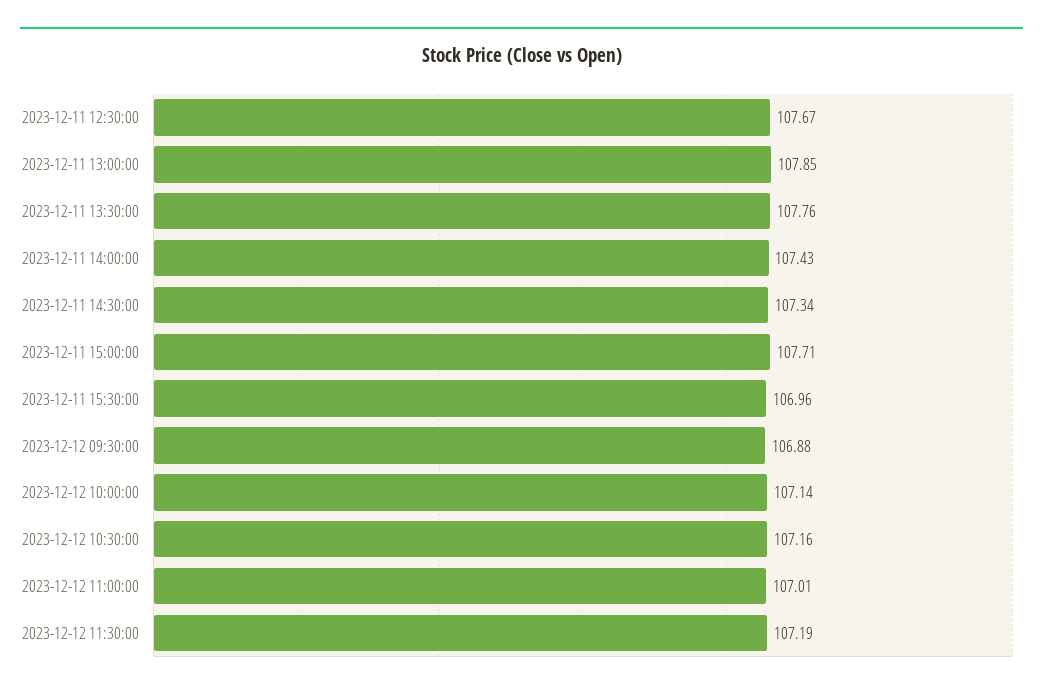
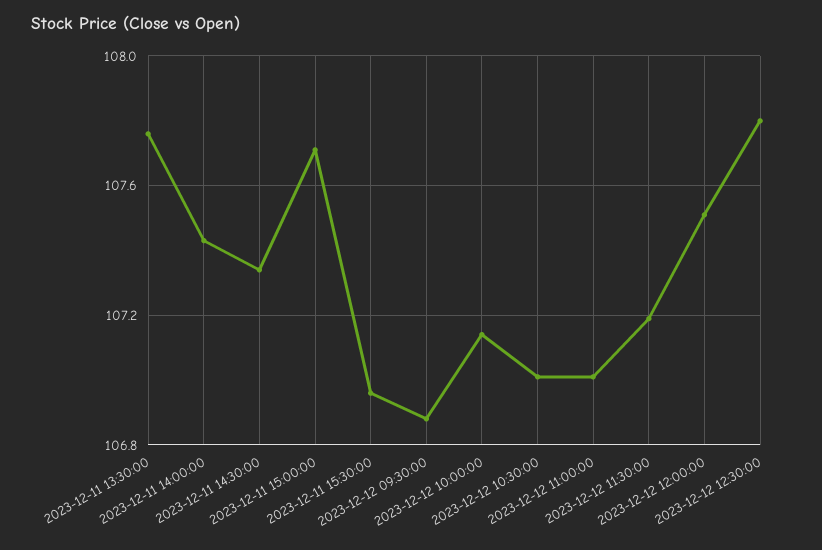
2023-12-11 12:30:00: 107.67 -> none
2023-12-11 13:00:00: 107.85 -> none
2023-12-12 10:30:00: 107.16 -> 107
2023-12-12 12:00:00: none -> 107.5
2023-12-12 12:30:00: none -> 107.8

